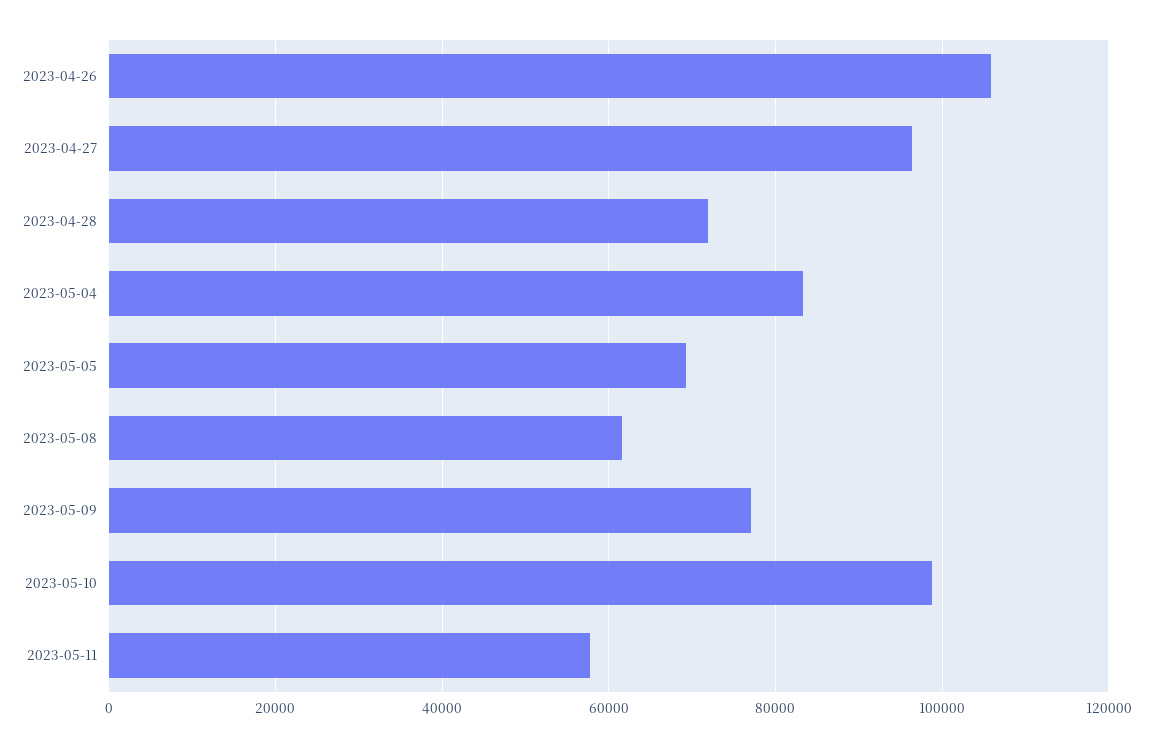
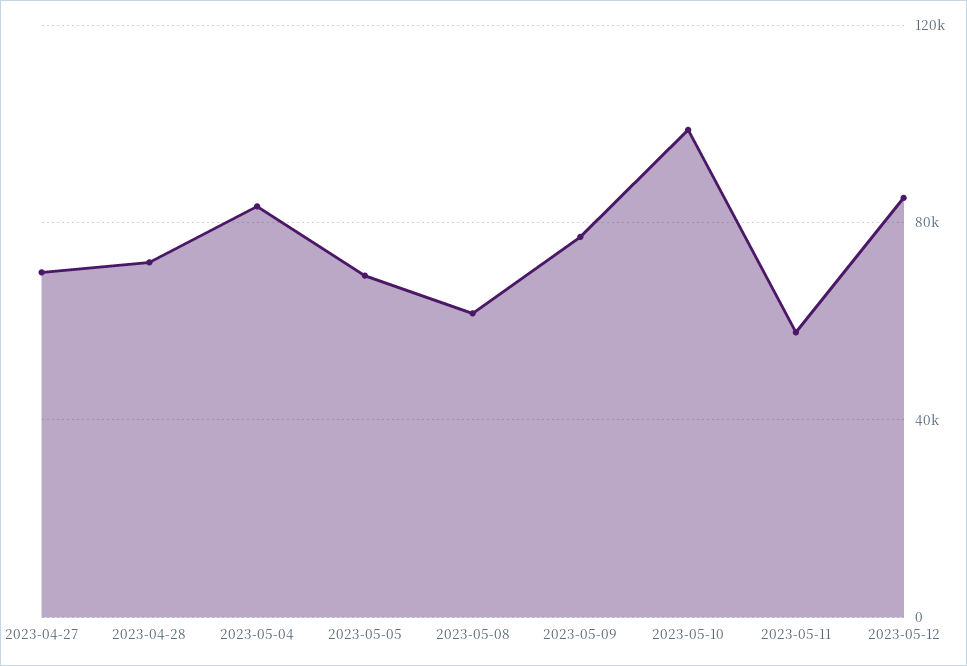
2023-04-26: 106000 -> none
2023-04-27: 96000 -> 70000
2023-05-12: none -> 85000

